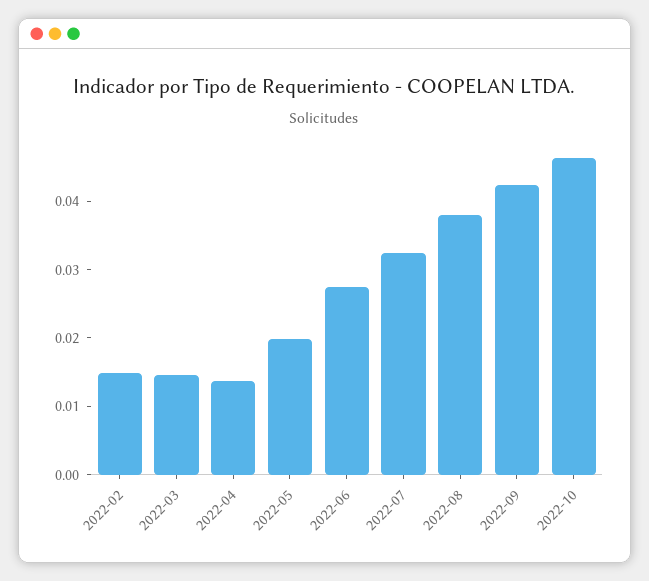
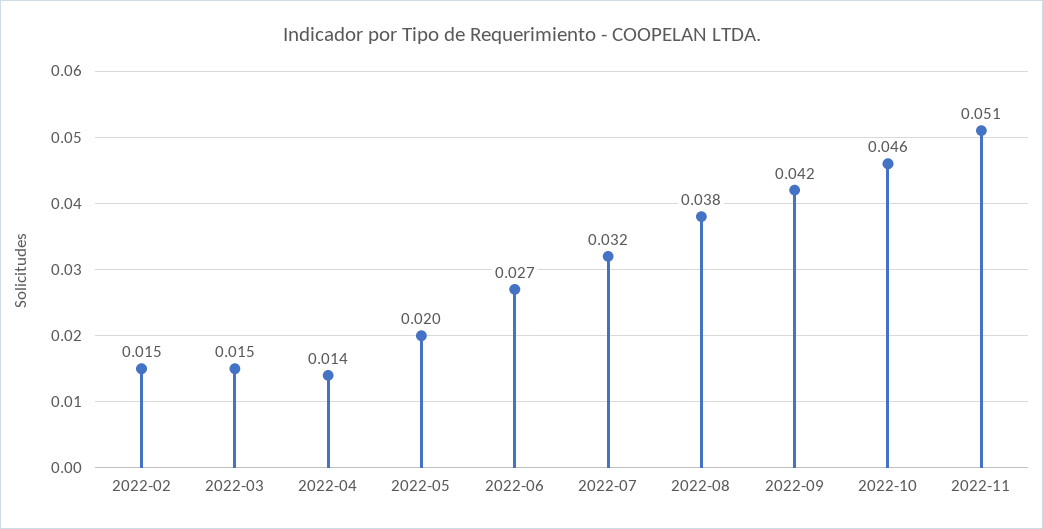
2022-11: none -> 0.051

